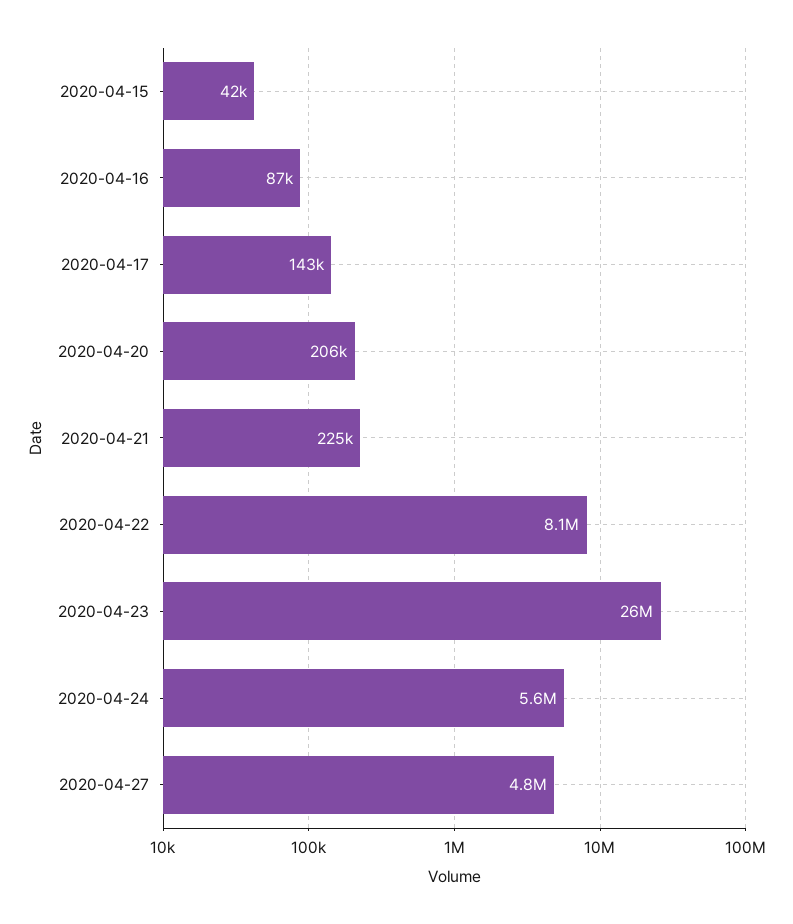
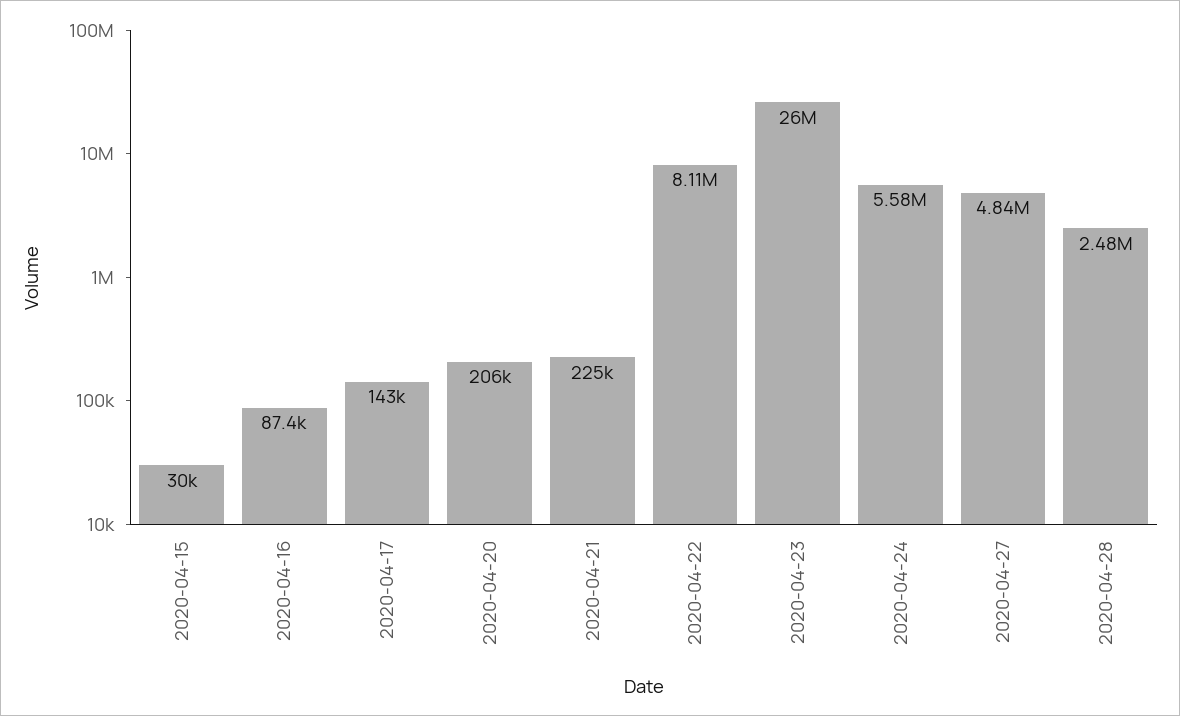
2020-04-15: 42000 -> 30000
2020-04-28: none -> 2480000

